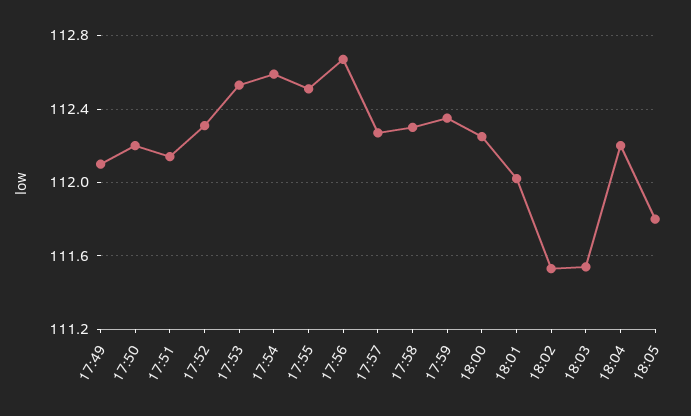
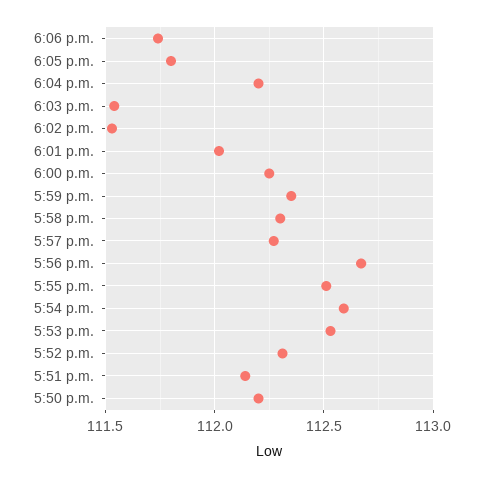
17:49: 112.1 -> none
6:06 p.m.: none -> 111.75

